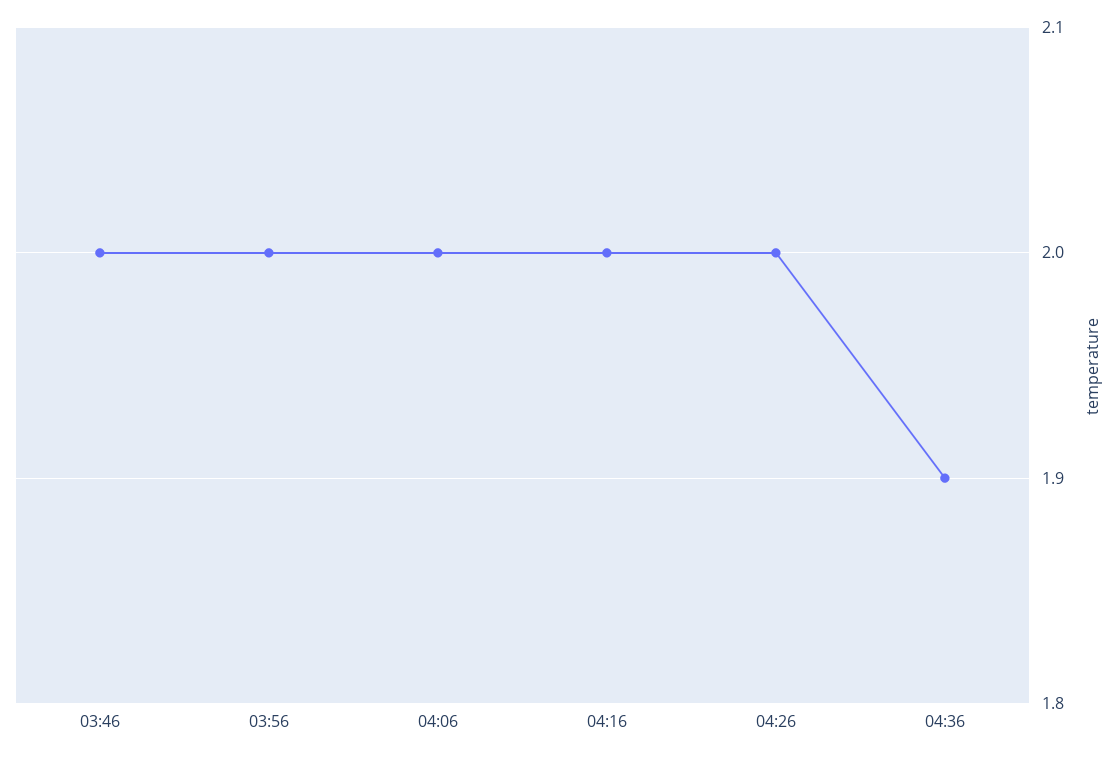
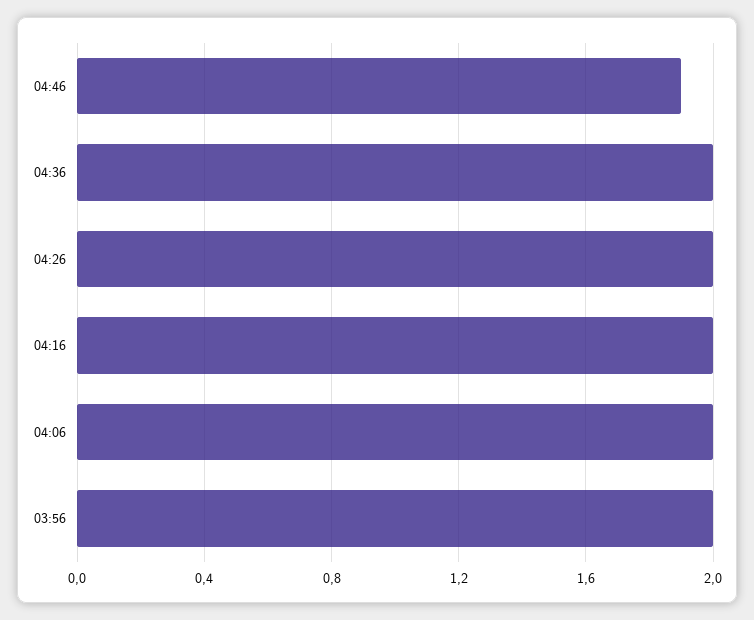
03:46: 2 -> none
04:36: 1.9 -> 2
04:46: none -> 1.9

